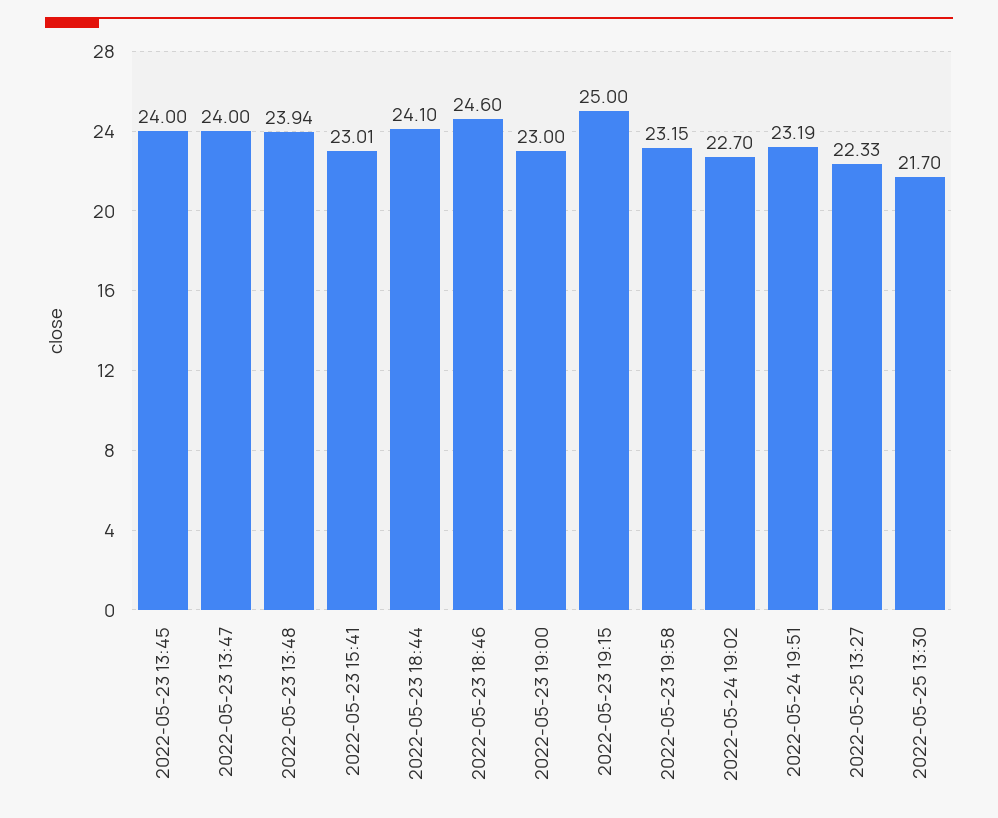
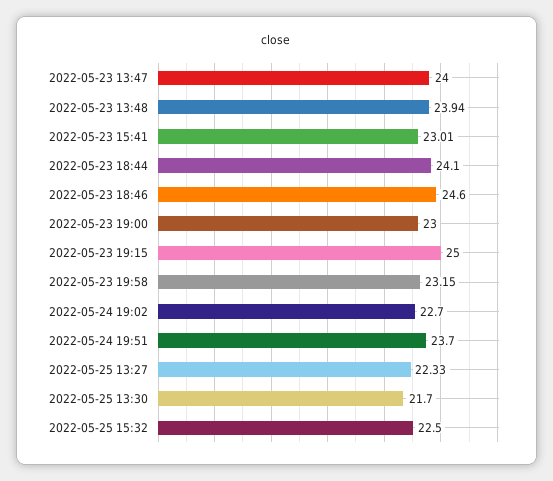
2022-05-23 13:45: 24 -> none
2022-05-24 19:51: 23.19 -> 23.7
2022-05-25 15:32: none -> 22.5

